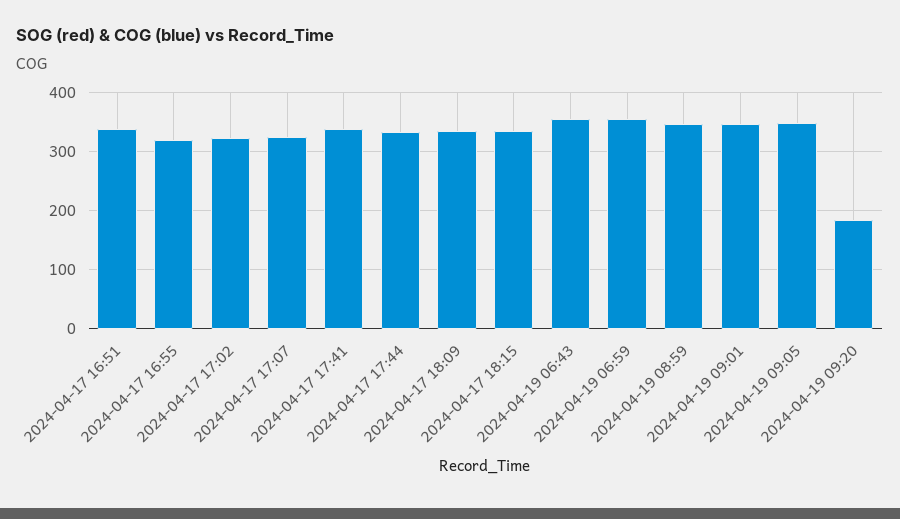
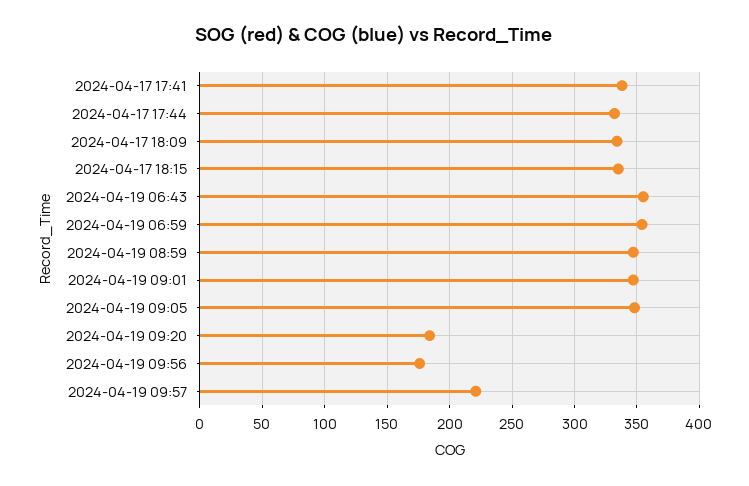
2024-04-17 16:51: 340 -> none
2024-04-17 16:55: 320 -> none
2024-04-17 17:02: 320 -> none
2024-04-17 17:07: 320 -> none
2024-04-19 09:56: none -> 175
2024-04-19 09:57: none -> 220

